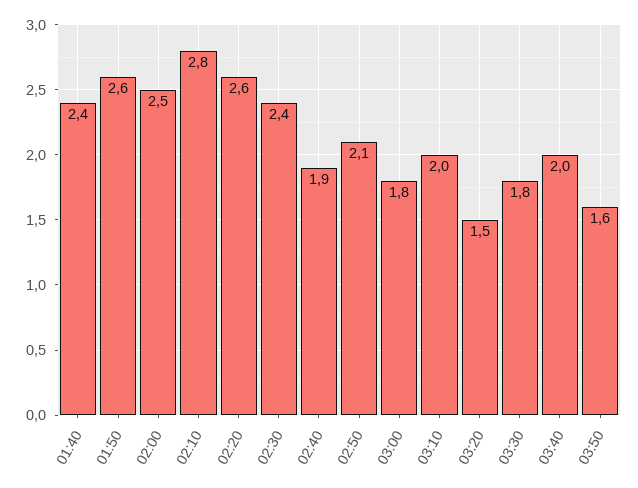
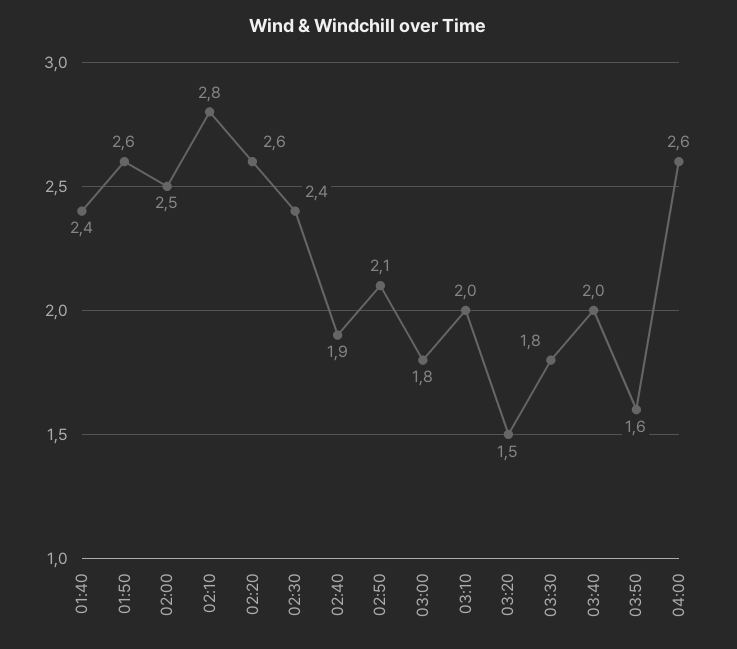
04:00: none -> 2.6

